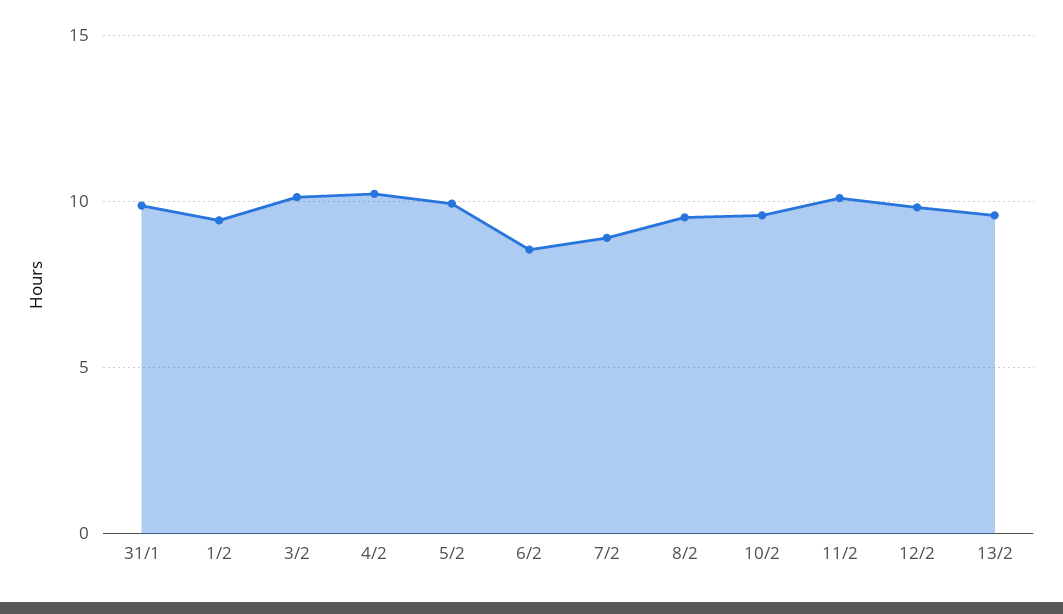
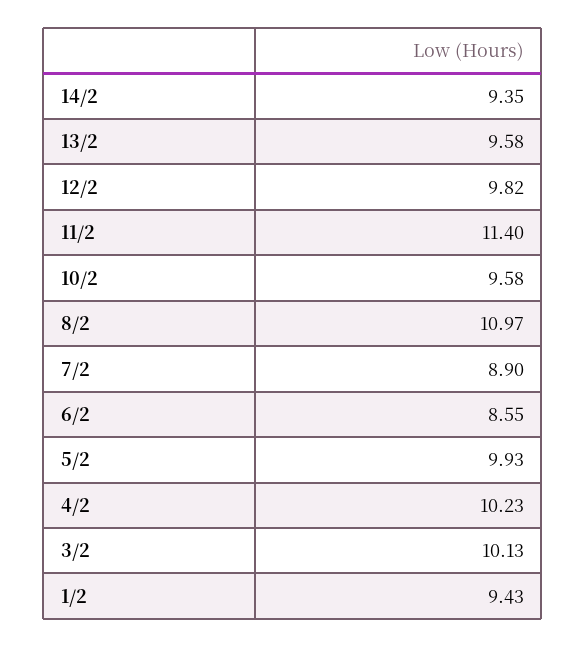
31/1: 10 -> none
8/2: 9.5 -> 10.97
11/2: 10 -> 11.4
14/2: none -> 9.35

